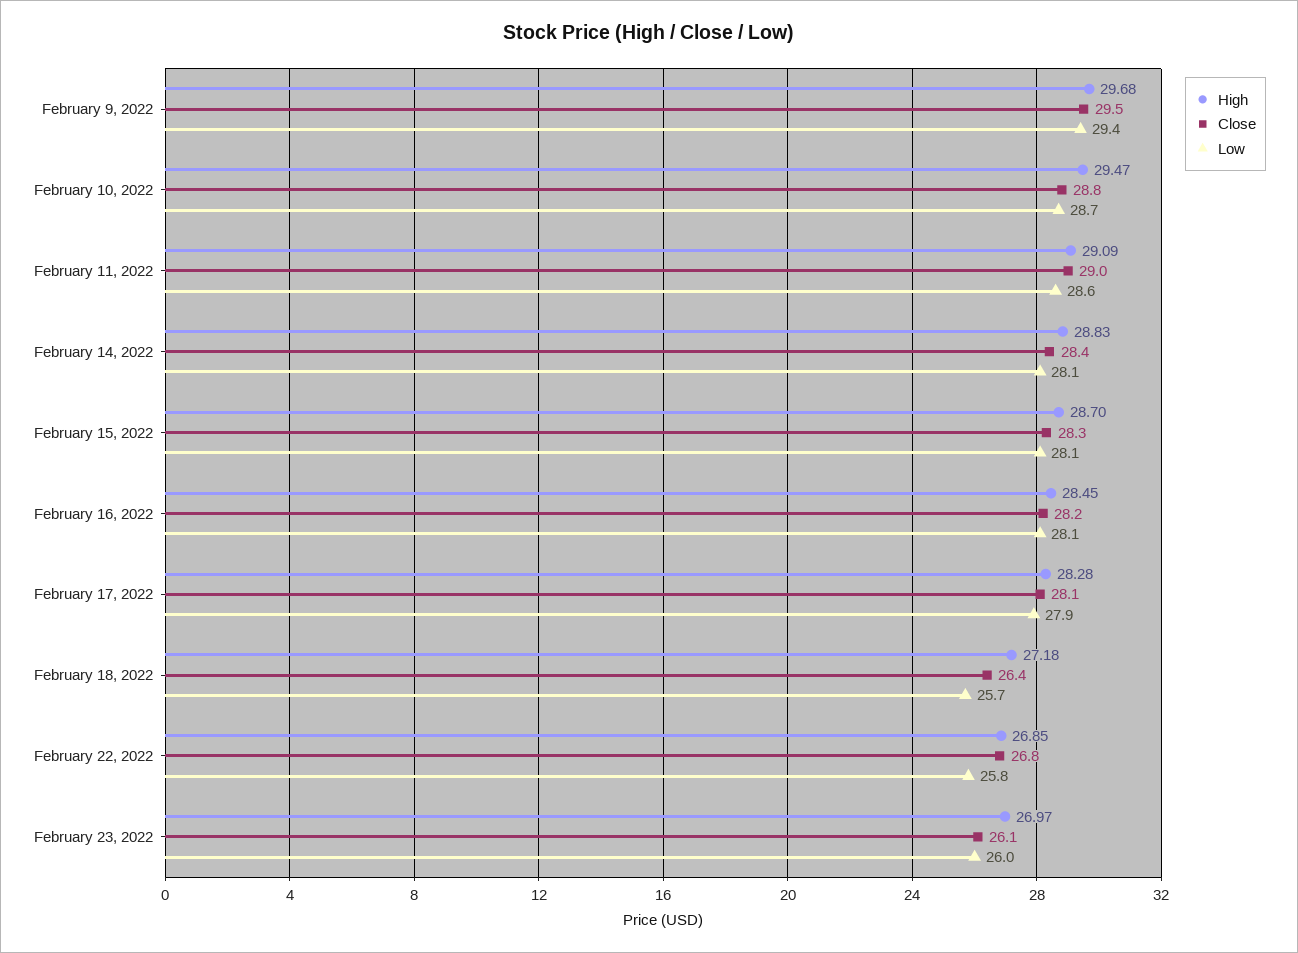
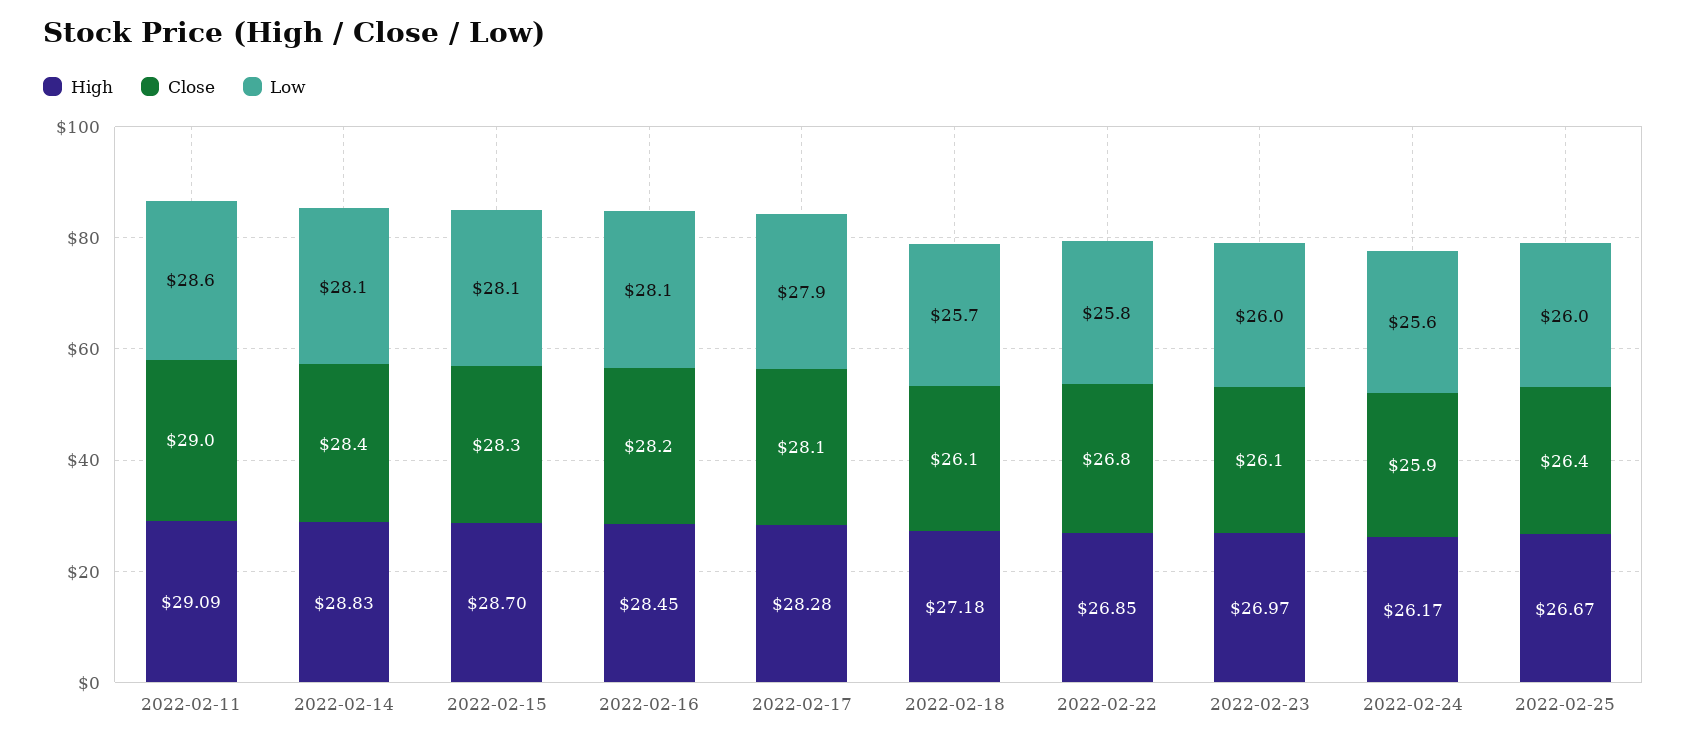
High, February 9, 2022: 29.68 -> none
Close, February 9, 2022: 29.5 -> none
Low, February 9, 2022: 29.4 -> none
High, February 10, 2022: 29.47 -> none
Close, February 10, 2022: 28.8 -> none
Low, February 10, 2022: 28.7 -> none
Close, February 18, 2022: 26.4 -> 26.1
High, 2022-02-24: none -> 26.17
Close, 2022-02-24: none -> 25.9
Low, 2022-02-24: none -> 25.6
High, 2022-02-25: none -> 26.67
Close, 2022-02-25: none -> 26.4
Low, 2022-02-25: none -> 26

